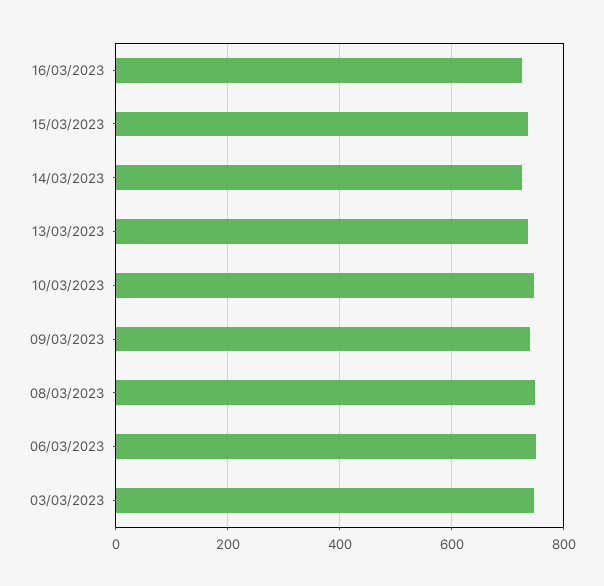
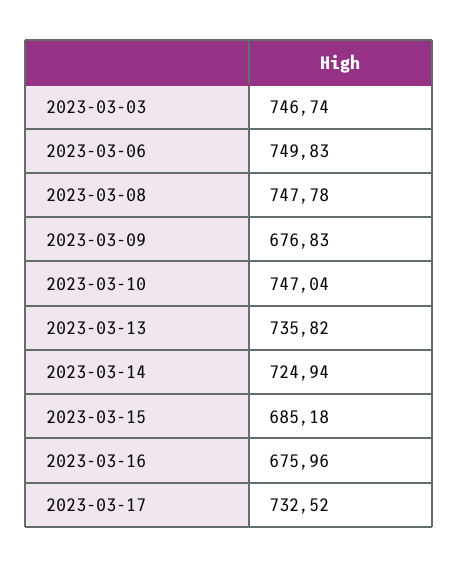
16/03/2023: 720 -> 675.96
15/03/2023: 740 -> 685.18
09/03/2023: 740 -> 676.83
2023-03-17: none -> 732.52

